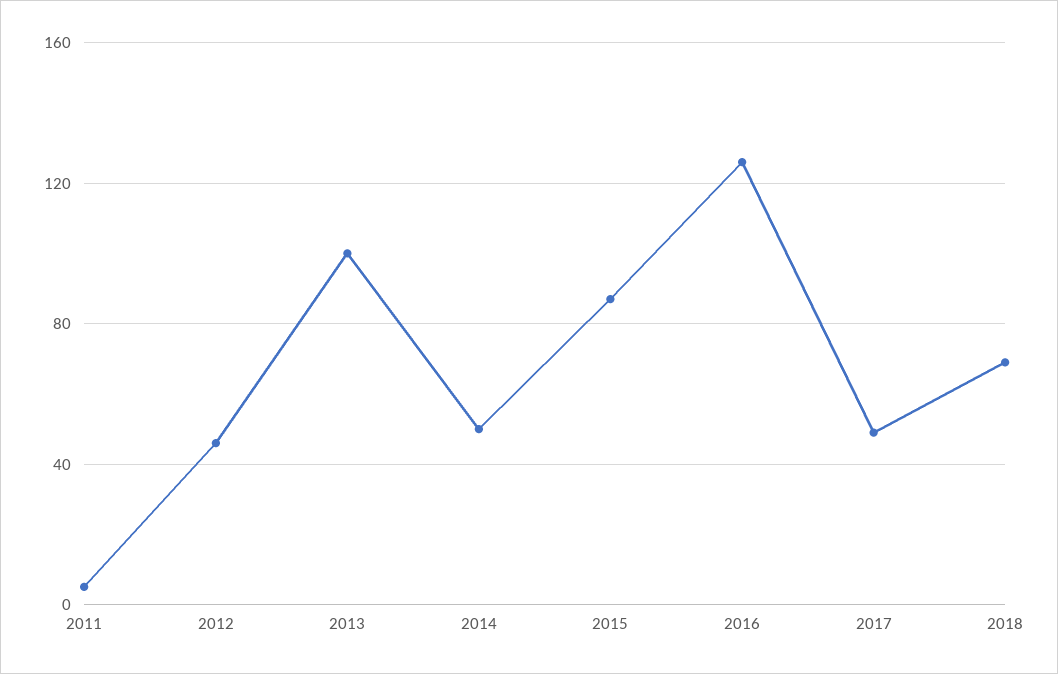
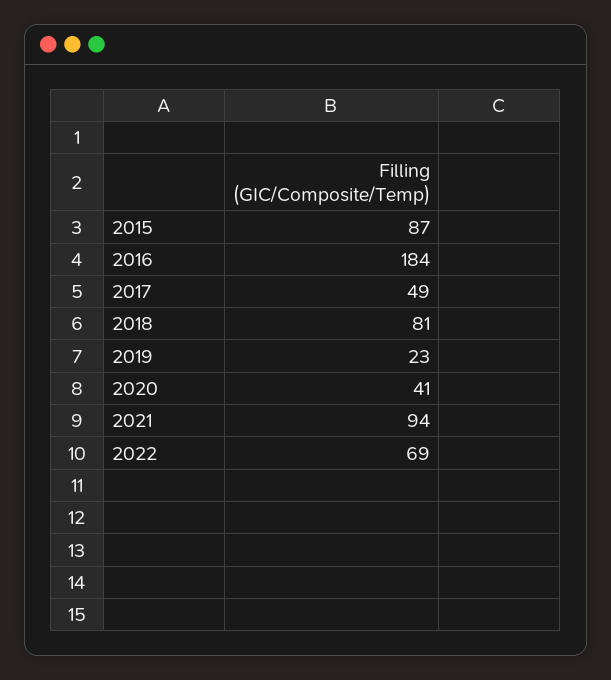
2011: 5 -> none
2012: 45 -> none
2013: 100 -> none
2014: 50 -> none
2016: 125 -> 184
2018: 70 -> 81
2019: none -> 23
2020: none -> 41
2021: none -> 94
2022: none -> 69

